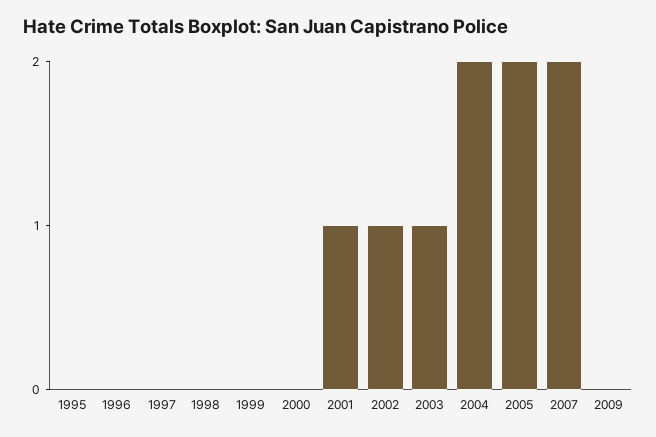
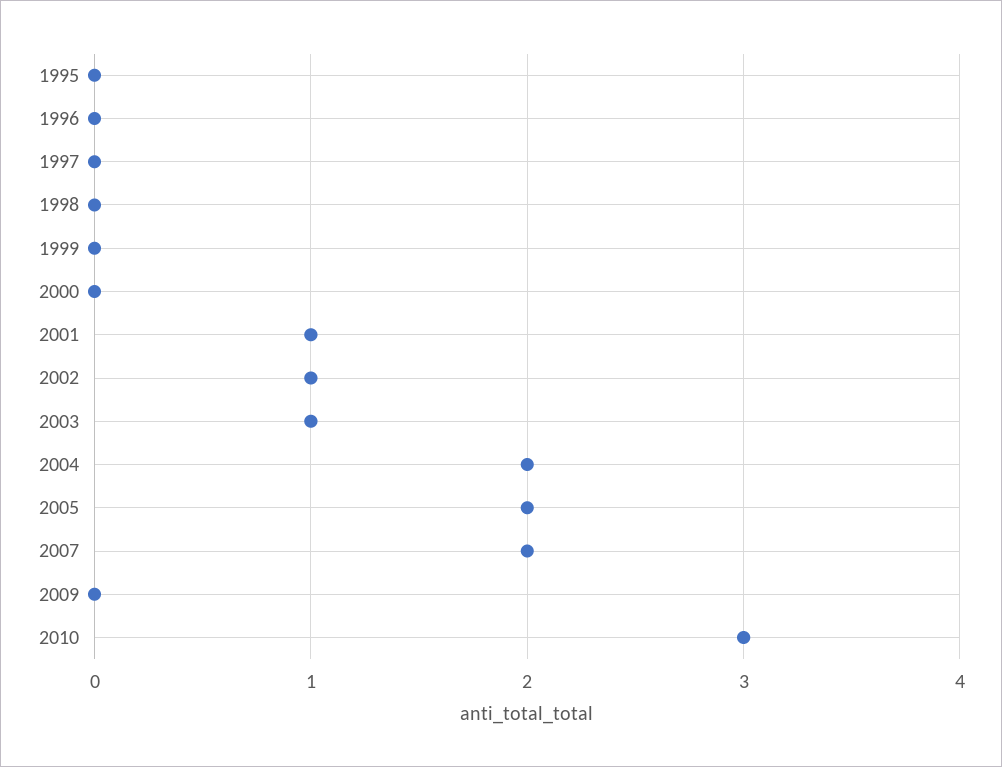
2010: none -> 3

